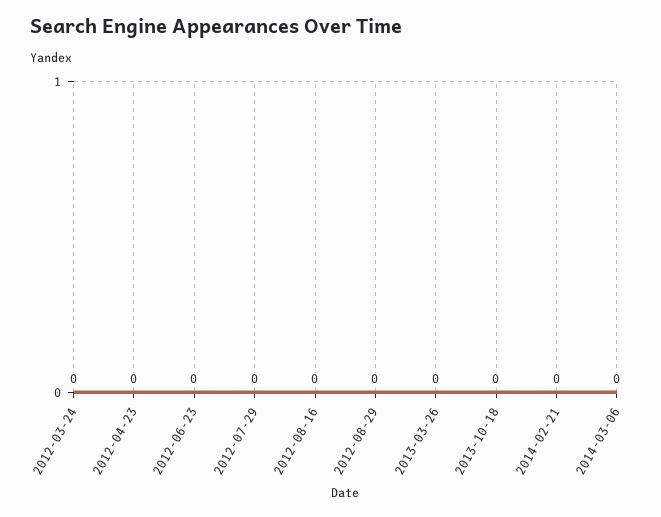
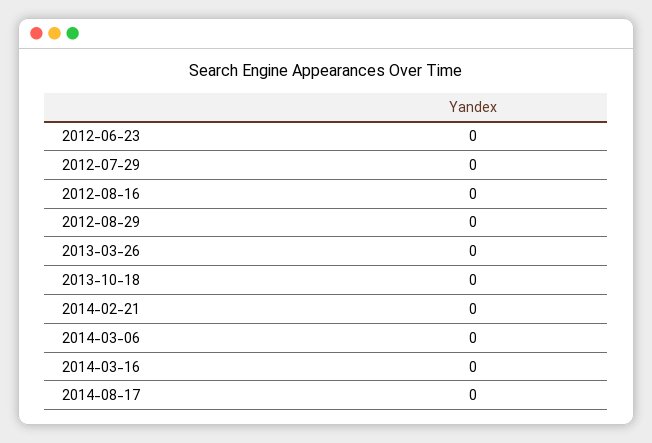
2012-03-24: 0 -> none
2012-04-23: 0 -> none
2014-03-16: none -> 0
2014-08-17: none -> 0

